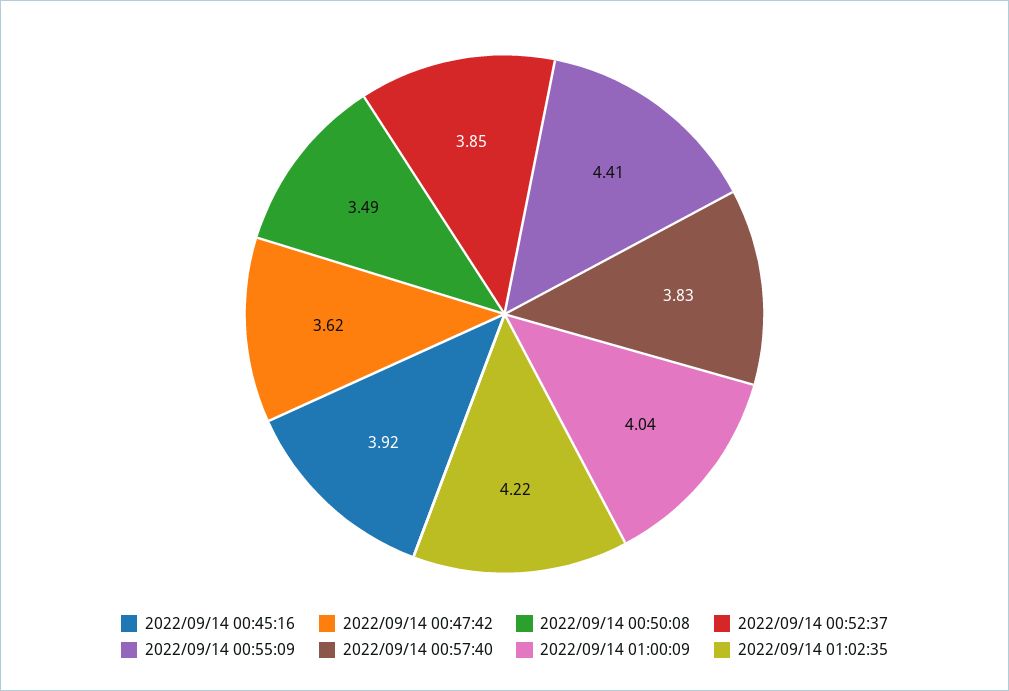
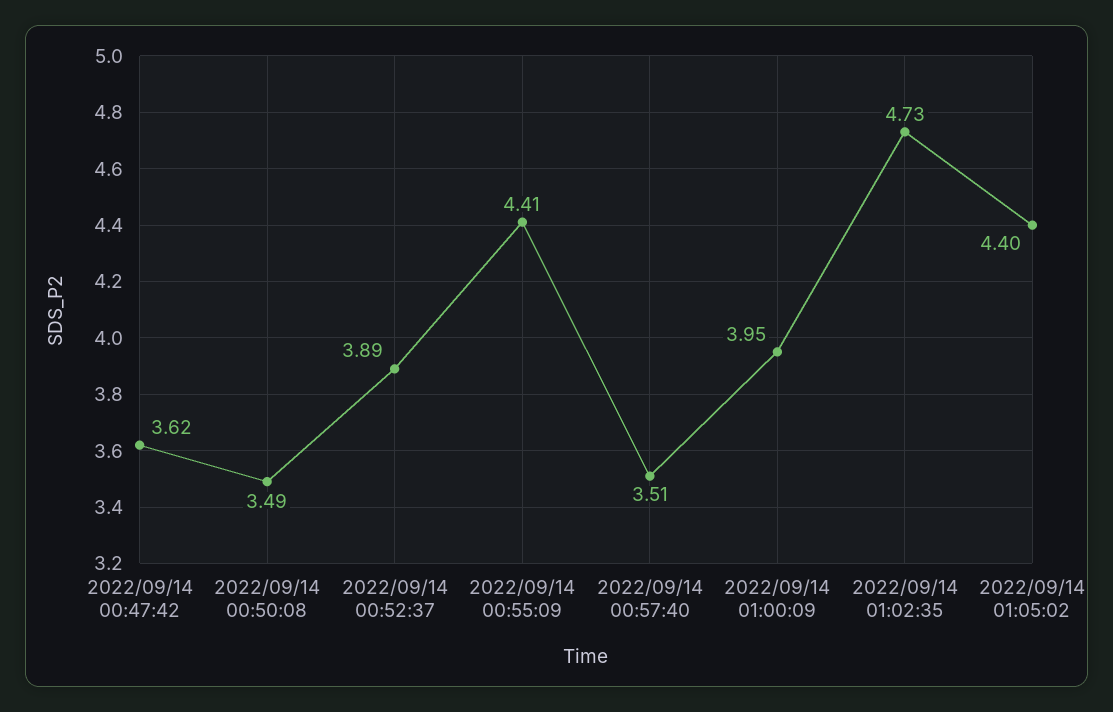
2022/09/14 00:45:16: 3.92 -> none
2022/09/14 00:52:37: 3.85 -> 3.89
2022/09/14 00:57:40: 3.83 -> 3.51
2022/09/14 01:00:09: 4.04 -> 3.95
2022/09/14 01:02:35: 4.22 -> 4.73
2022/09/14 01:05:02: none -> 4.4

